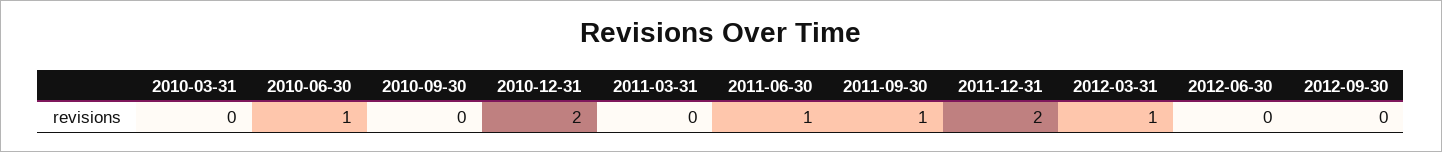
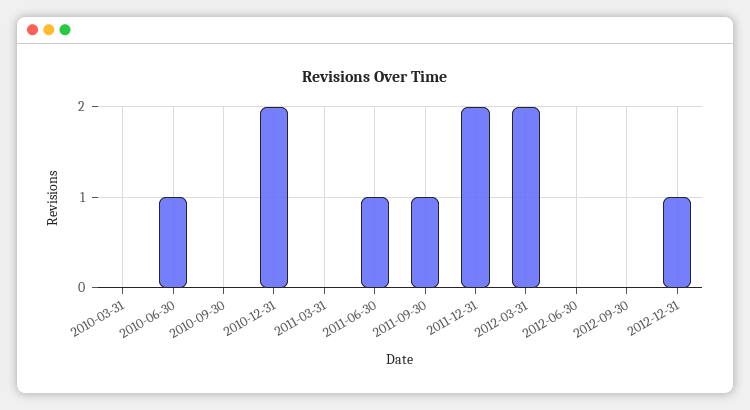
2012-03-31: 1 -> 2
2012-12-31: none -> 1

